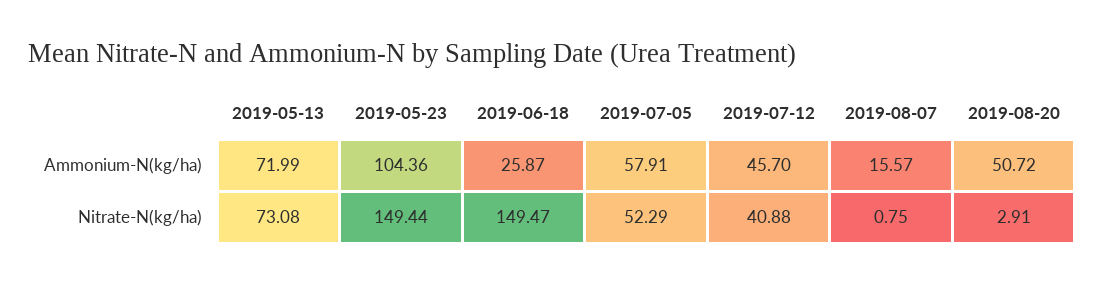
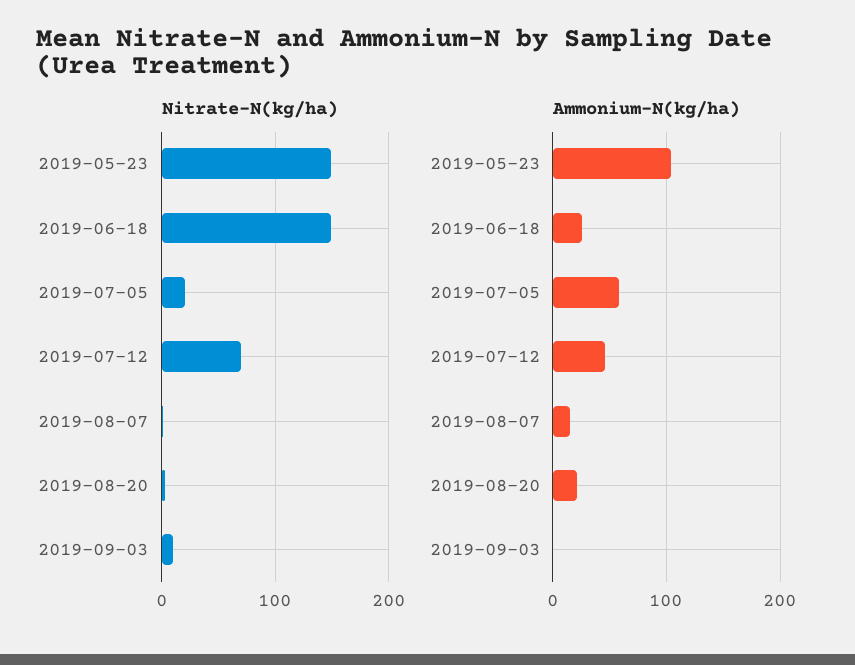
Ammonium-N(kg/ha), 2019-05-13: 71.99 -> none
Ammonium-N(kg/ha), 2019-08-20: 50.72 -> 20
Nitrate-N(kg/ha), 2019-05-13: 73.08 -> none
Nitrate-N(kg/ha), 2019-07-05: 52.29 -> 20
Nitrate-N(kg/ha), 2019-07-12: 40.88 -> 70
Nitrate-N(kg/ha), 2019-09-03: none -> 10
Ammonium-N(kg/ha), 2019-09-03: none -> 0

